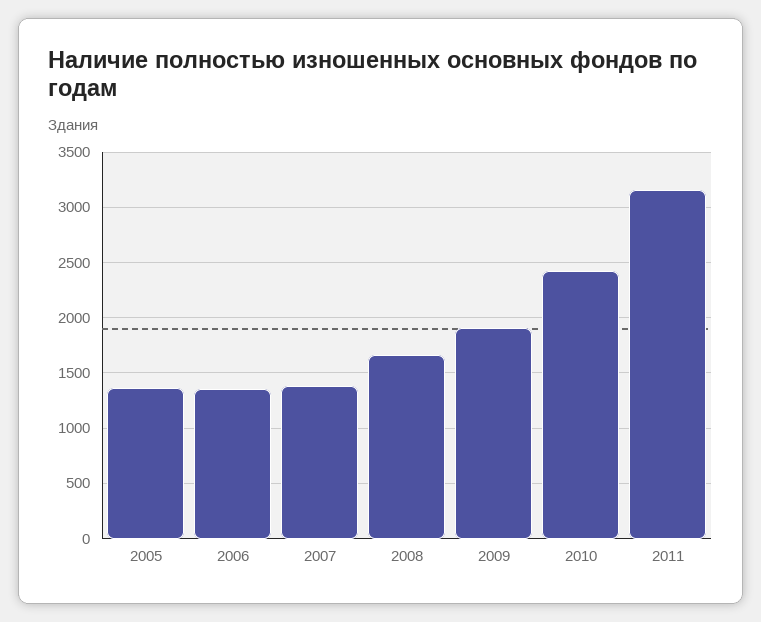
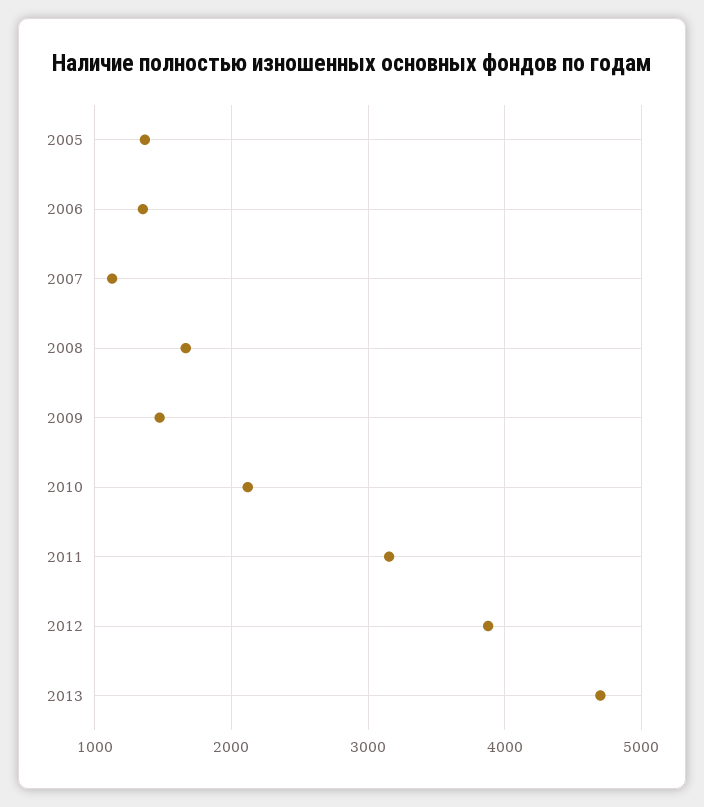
2007: 1400 -> 1100
2009: 1900 -> 1500
2010: 2400 -> 2100
2012: none -> 3900
2013: none -> 4700

